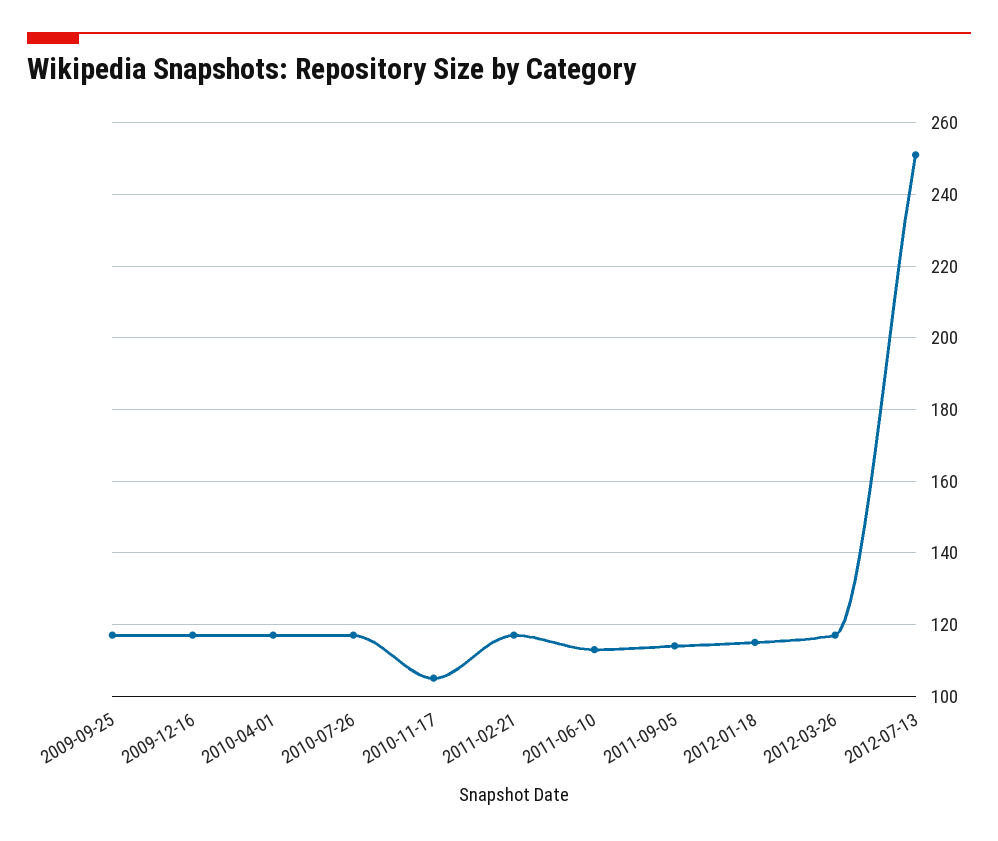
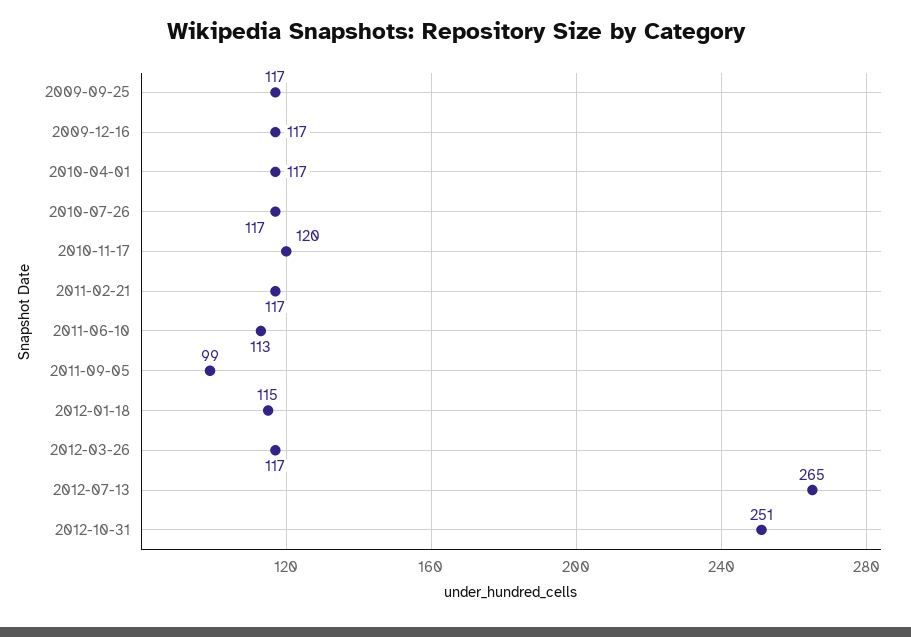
2010-11-17: 105 -> 120
2011-09-05: 115 -> 99
2012-07-13: 250 -> 265
2012-10-31: none -> 251

